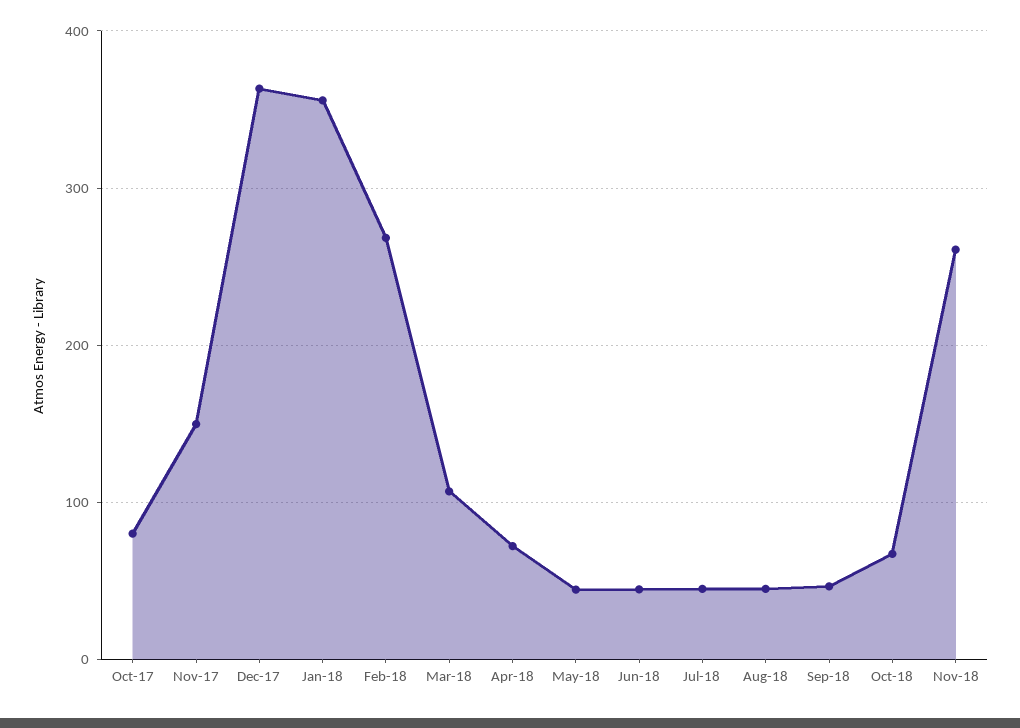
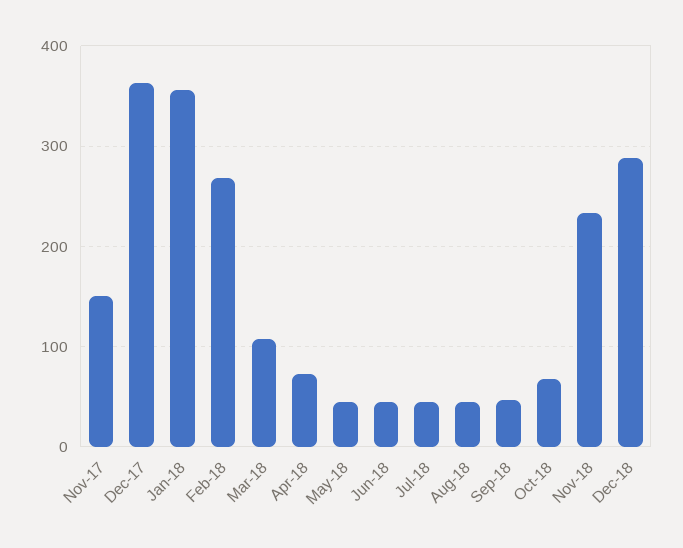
Oct-17: 80 -> none
Nov-18: 260 -> 230
Dec-18: none -> 290

